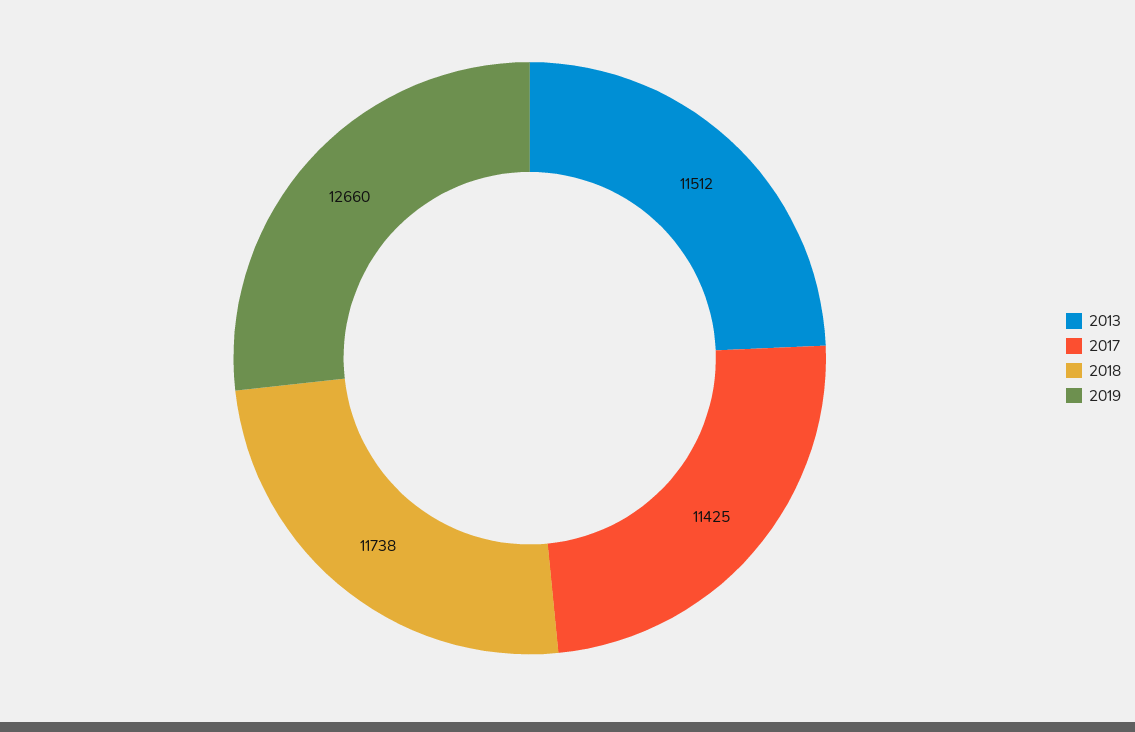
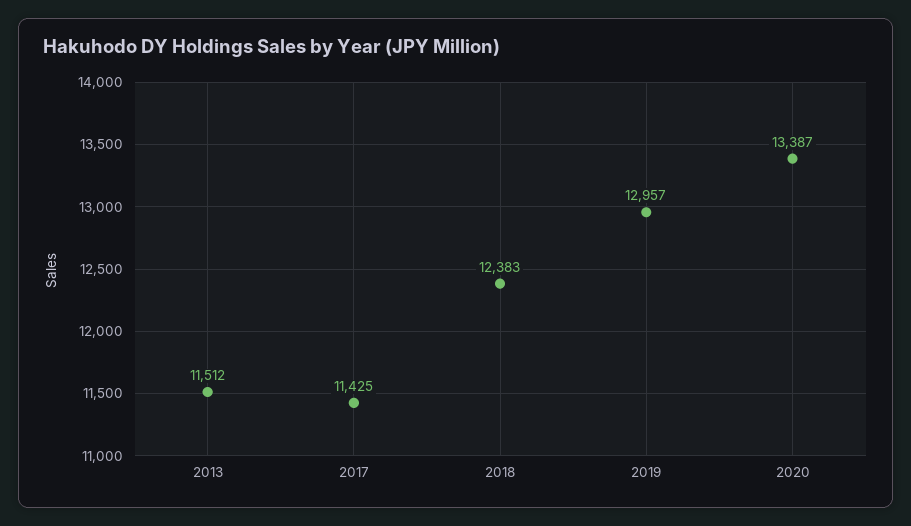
2018: 11738 -> 12383
2019: 12660 -> 12957
2020: none -> 13387

